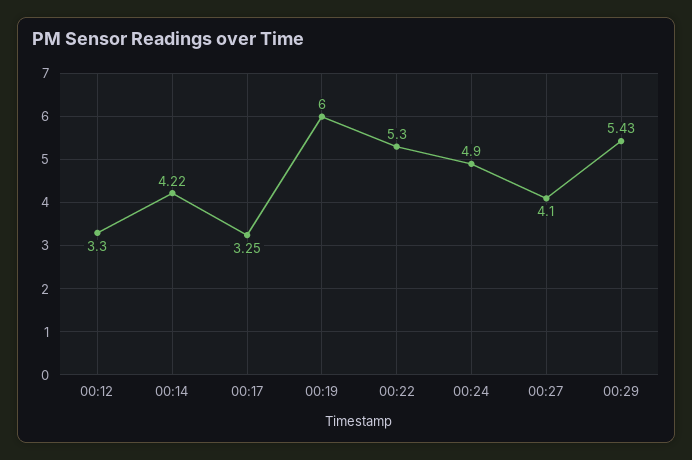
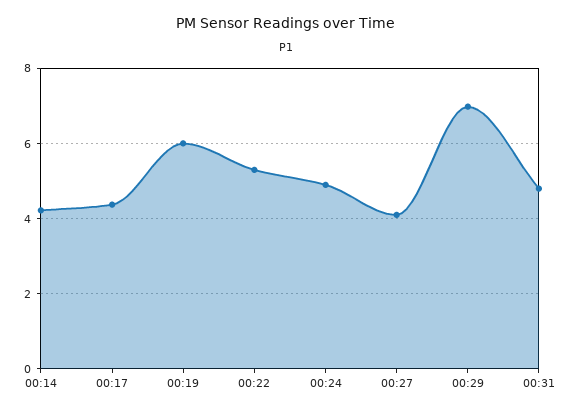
00:12: 3.3 -> none
00:17: 3.25 -> 4.4
00:29: 5.43 -> 7
00:31: none -> 4.8

